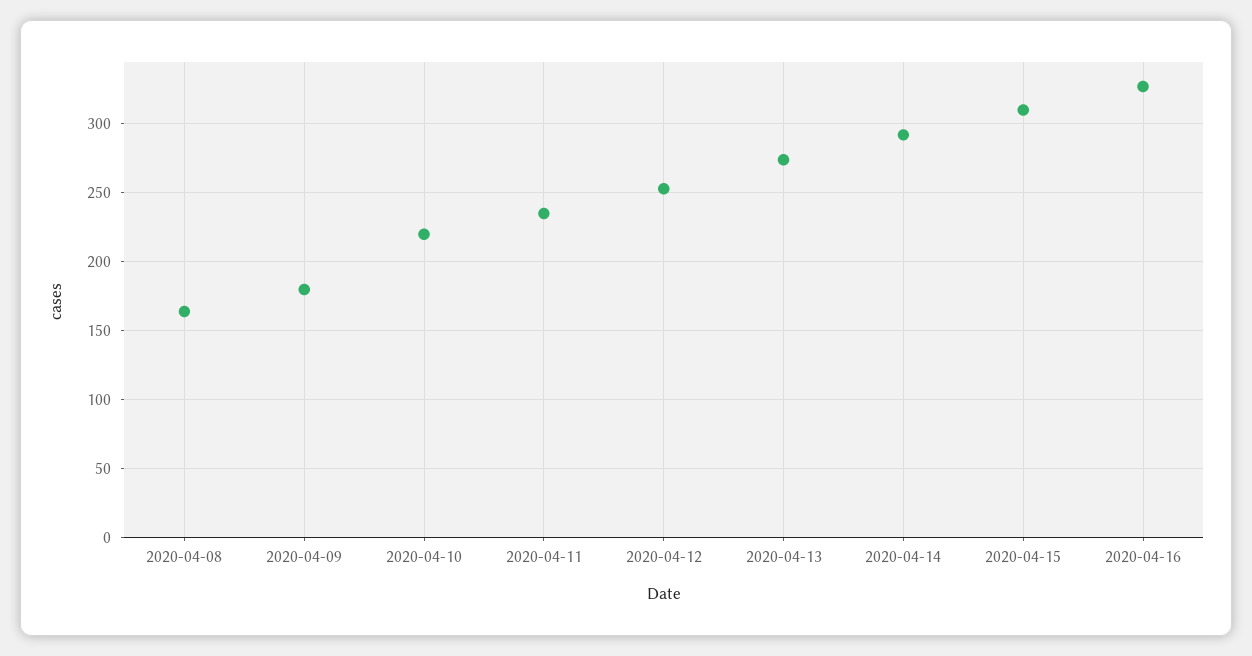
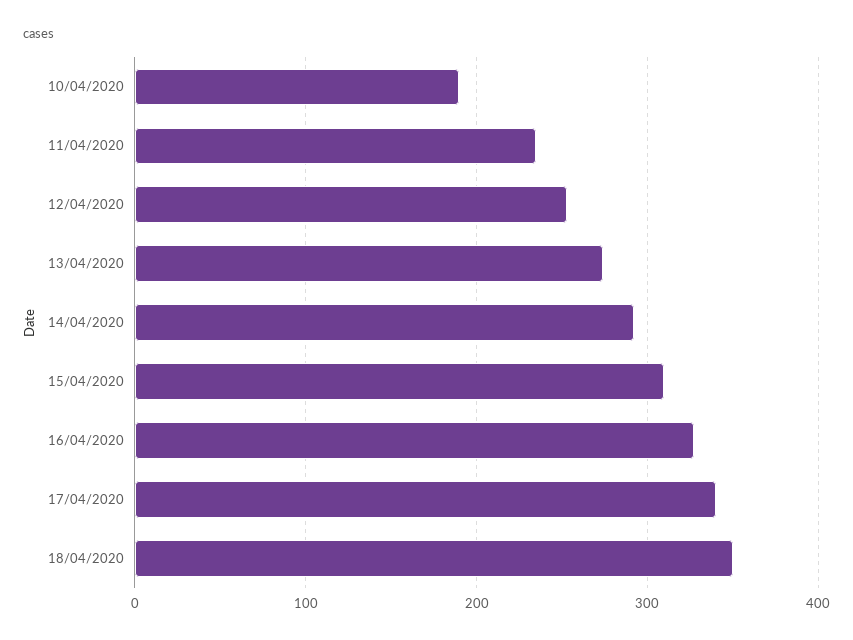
2020-04-08: 165 -> none
2020-04-09: 180 -> none
2020-04-10: 220 -> 190
17/04/2020: none -> 340
18/04/2020: none -> 350

